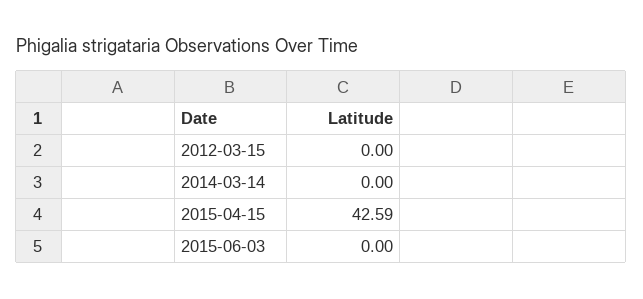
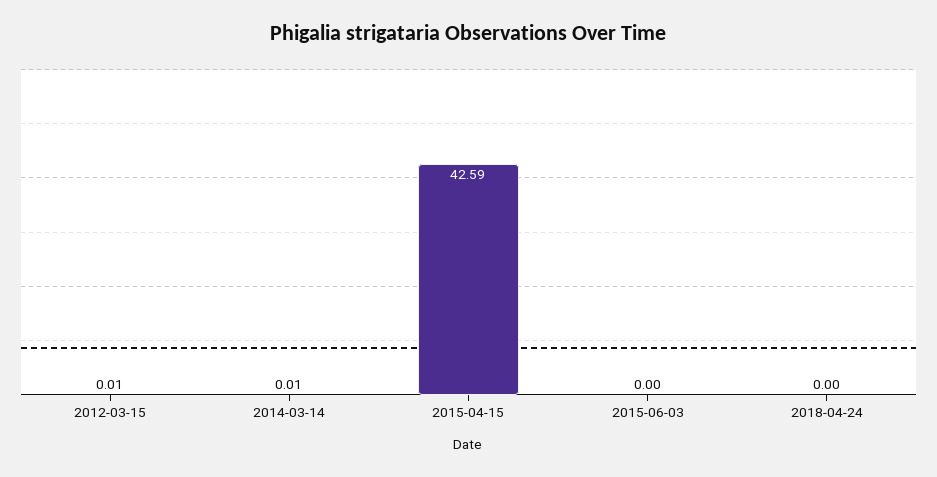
2012-03-15: 0 -> 0.01
2014-03-14: 0 -> 0.01
2018-04-24: none -> 0

